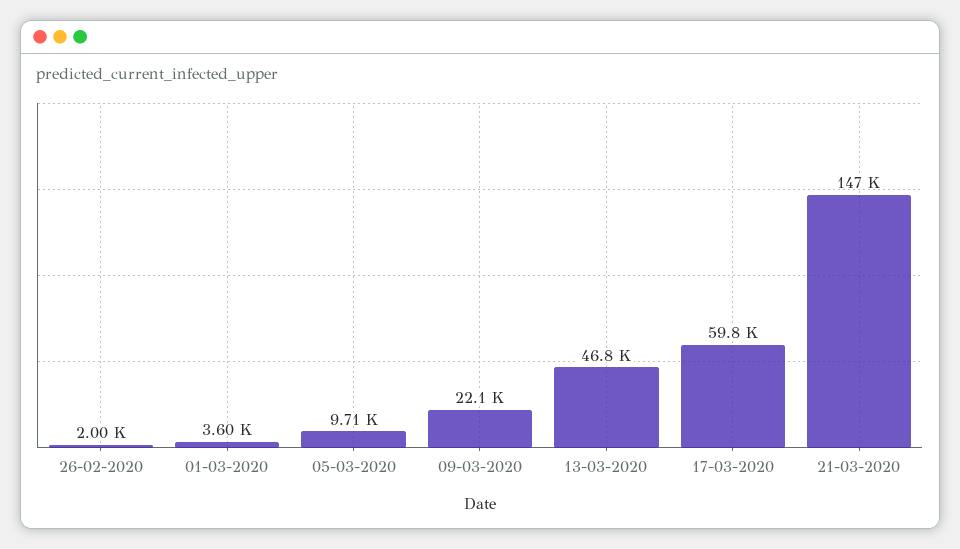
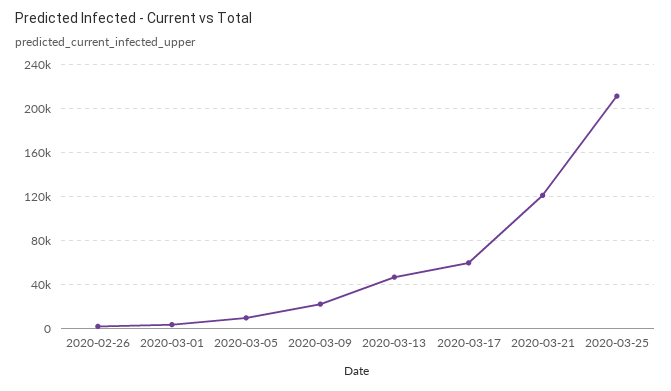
21-03-2020: 147000 -> 120000
2020-03-25: none -> 210000

